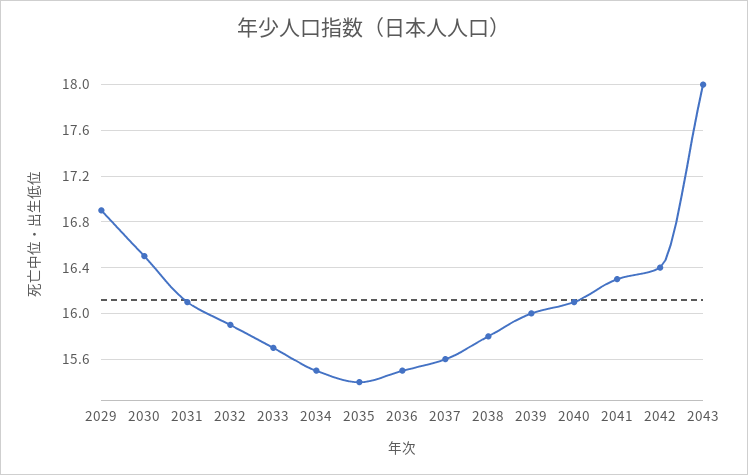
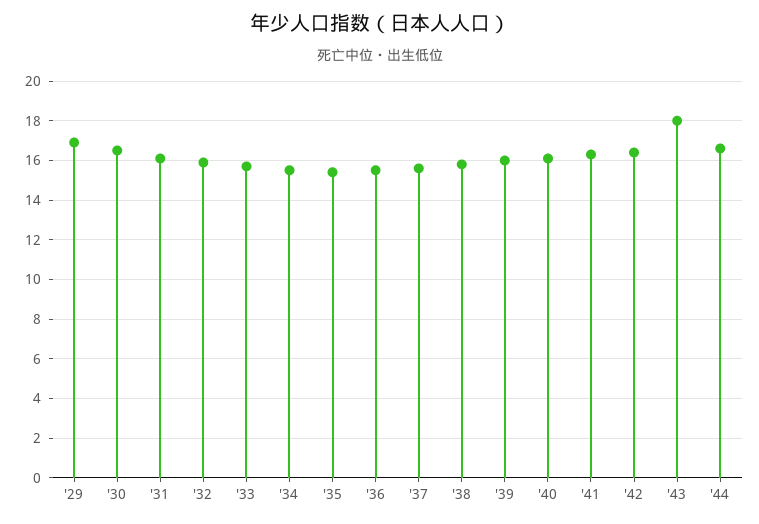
'44: none -> 16.5

